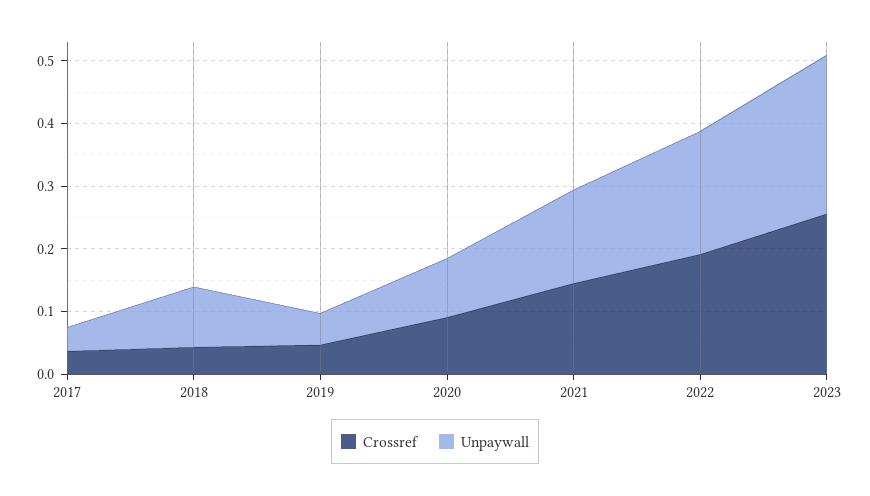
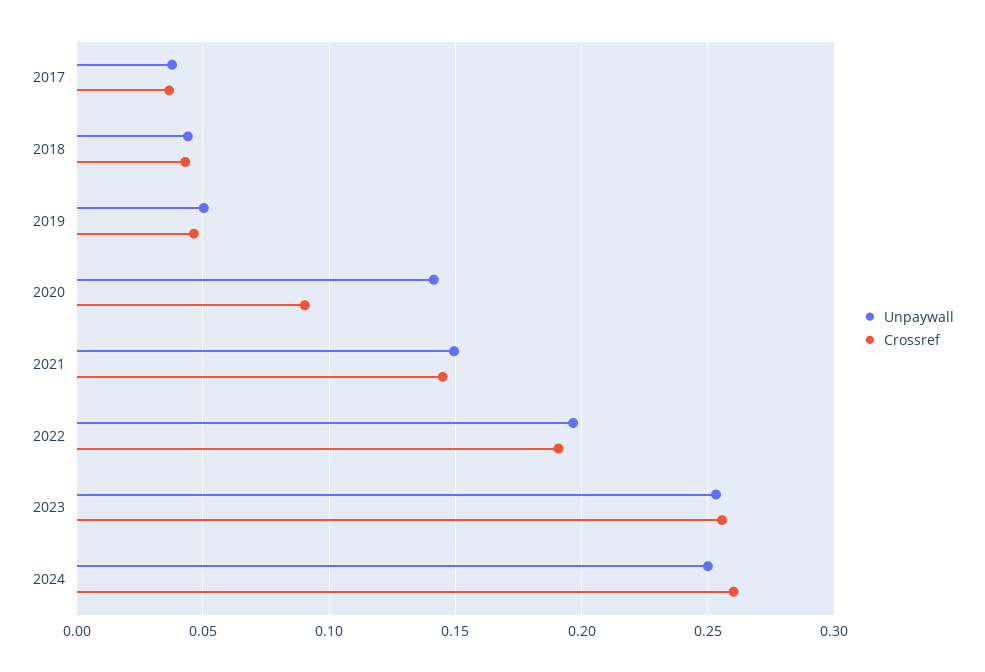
Unpaywall, 2018: 0.1 -> 0.045
Unpaywall, 2020: 0.1 -> 0.14
Unpaywall, 2024: none -> 0.25
Crossref, 2024: none -> 0.26

